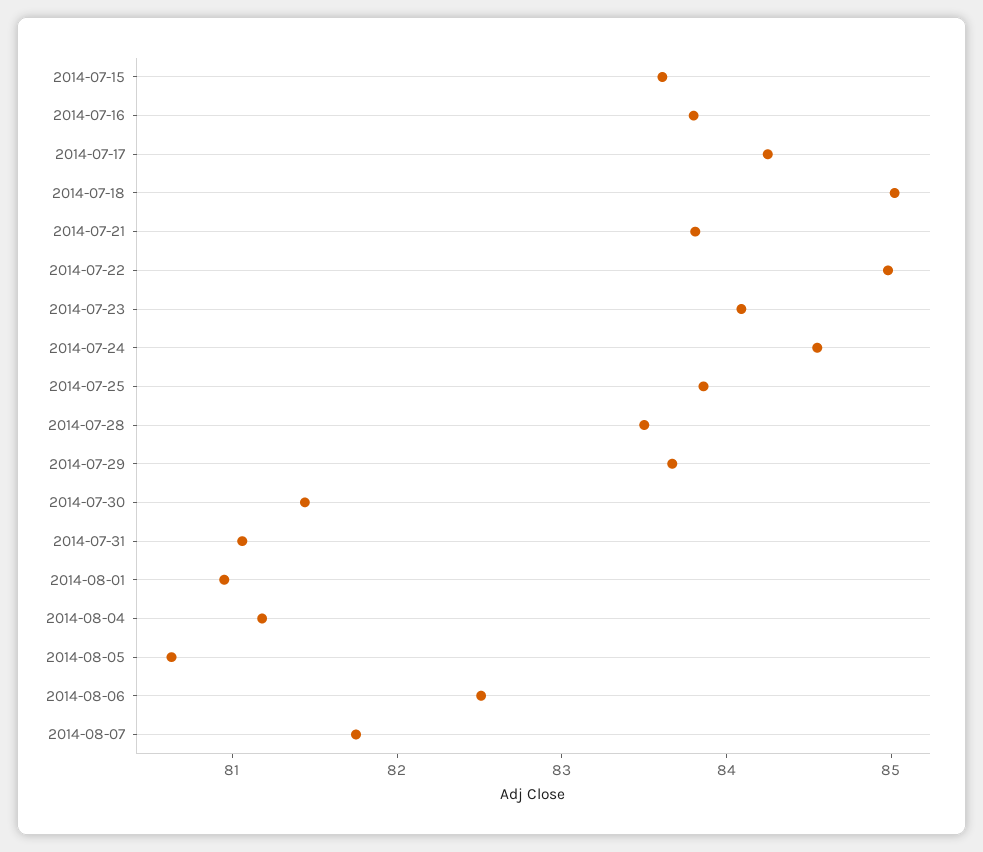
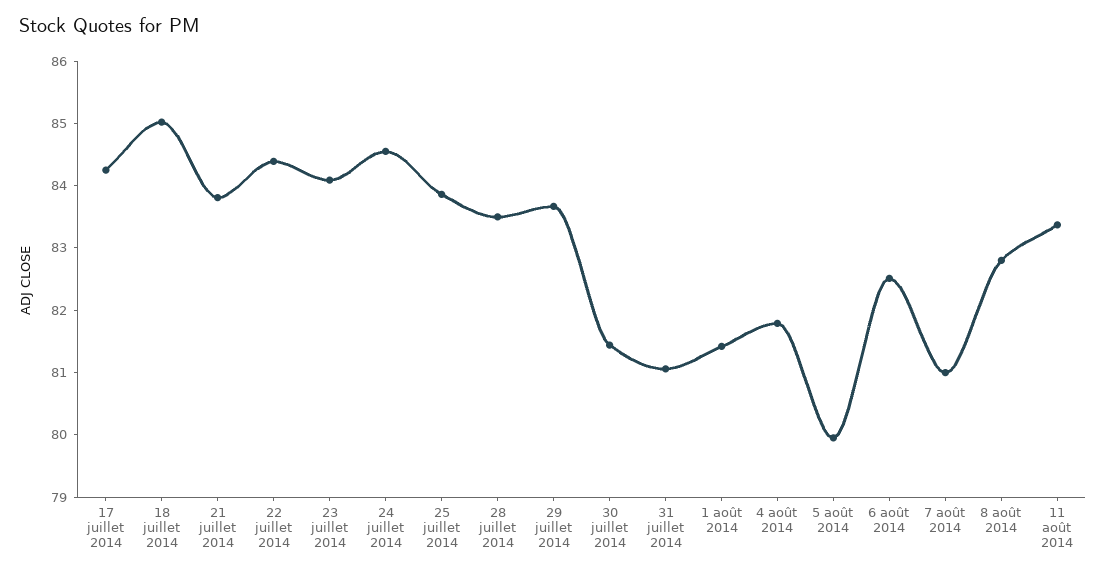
2014-07-15: 83.6 -> none
2014-07-16: 83.8 -> none
2014-07-22: 85 -> 84.4
2014-08-01: 81 -> 81.4
2014-08-04: 81.2 -> 81.8
2014-08-05: 80.6 -> 80
2014-08-07: 81.8 -> 81
8 août 2014: none -> 82.8
11 août 2014: none -> 83.4

